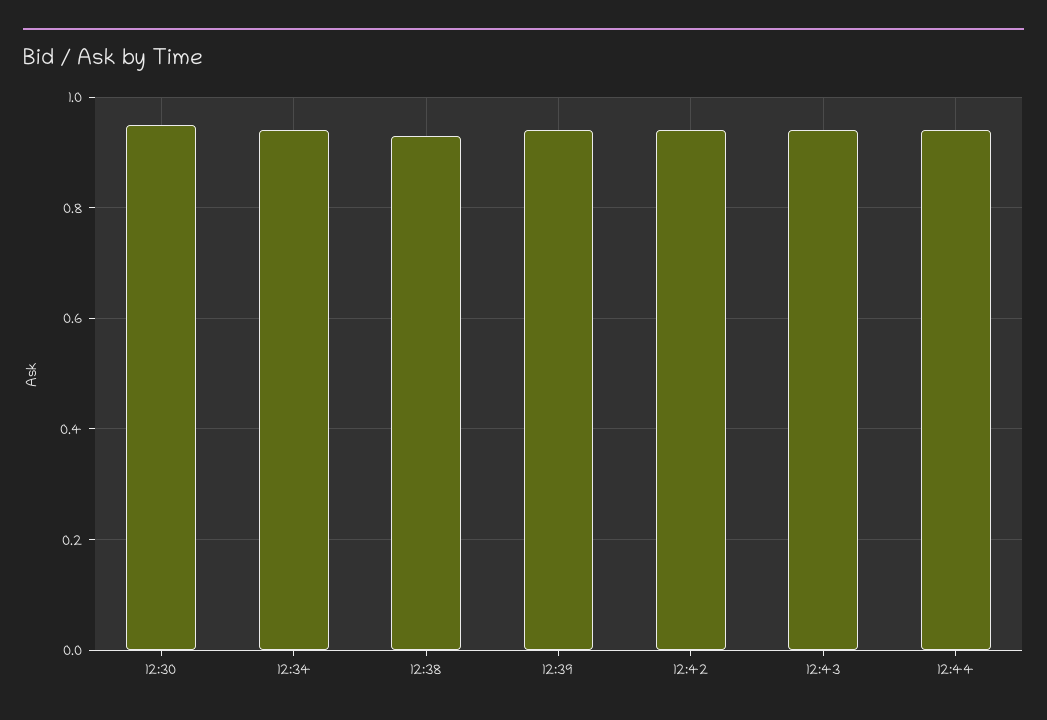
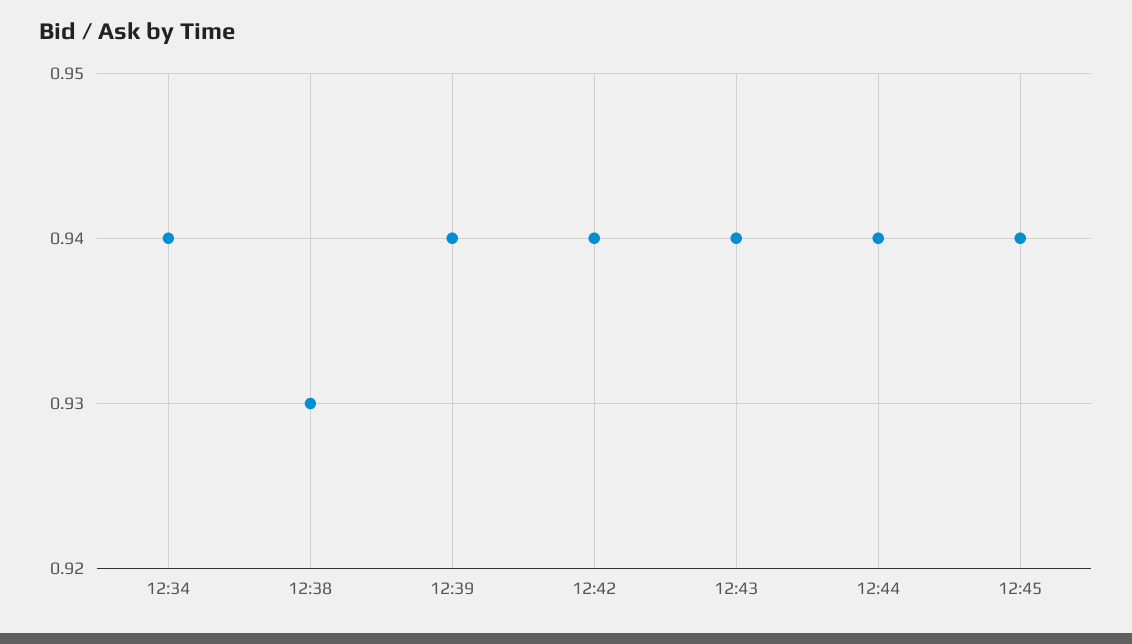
12:30: 0.95 -> none
12:45: none -> 0.94

